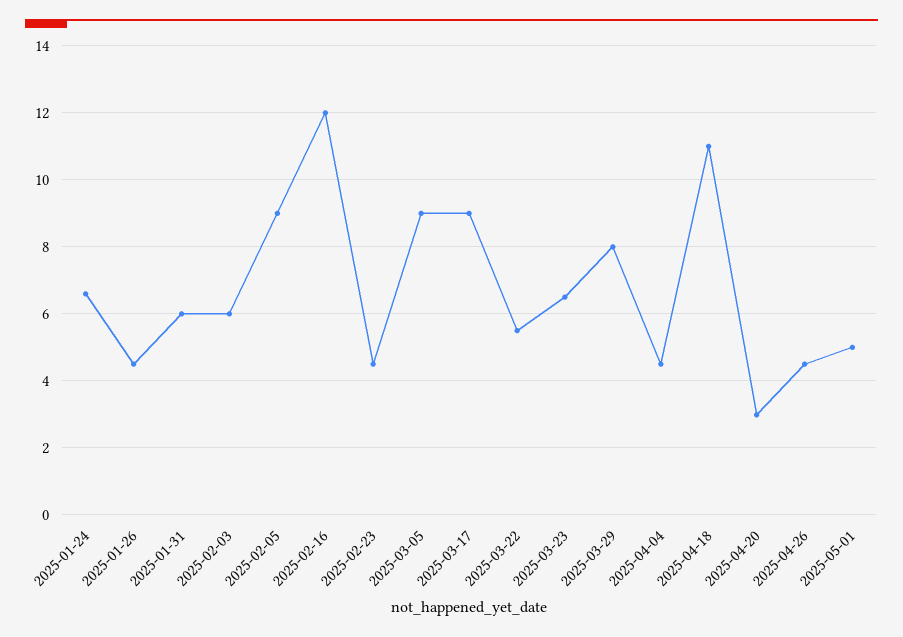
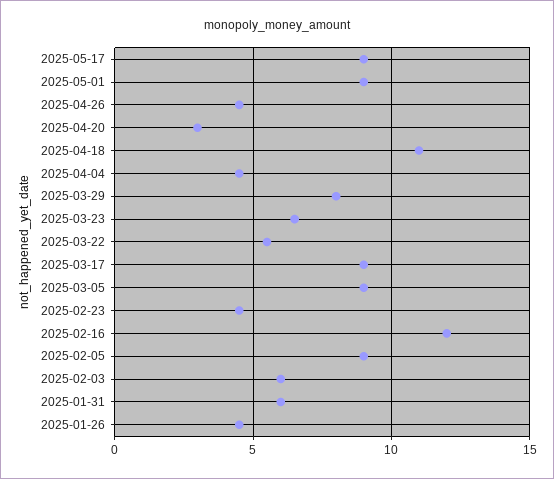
2025-01-24: 6.6 -> none
2025-05-01: 5 -> 9
2025-05-17: none -> 9

